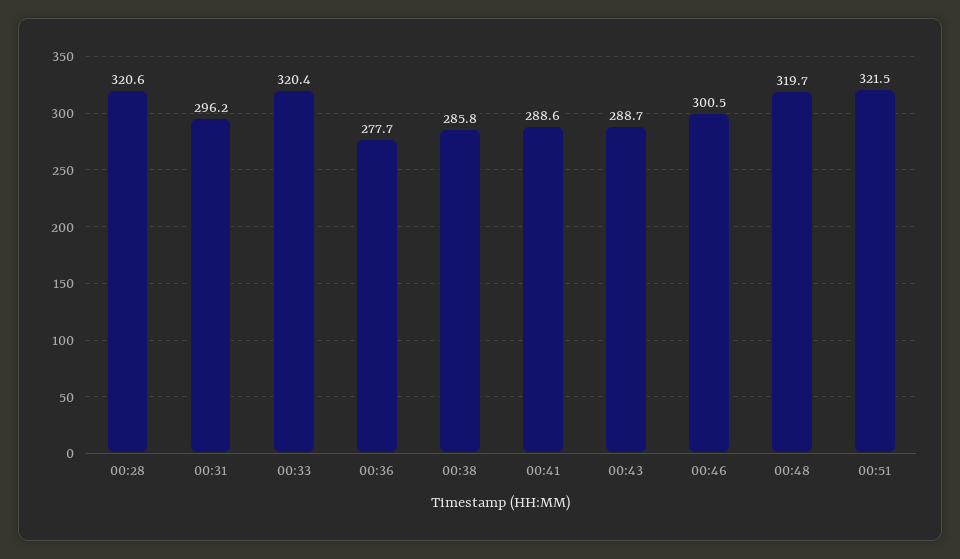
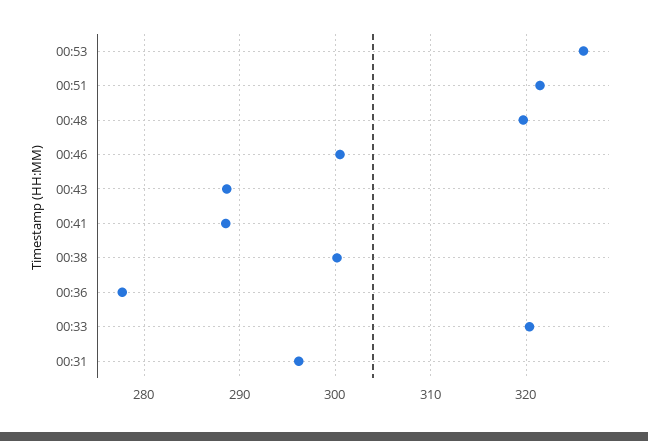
00:28: 320.6 -> none
00:38: 285.8 -> 300
00:53: none -> 326

